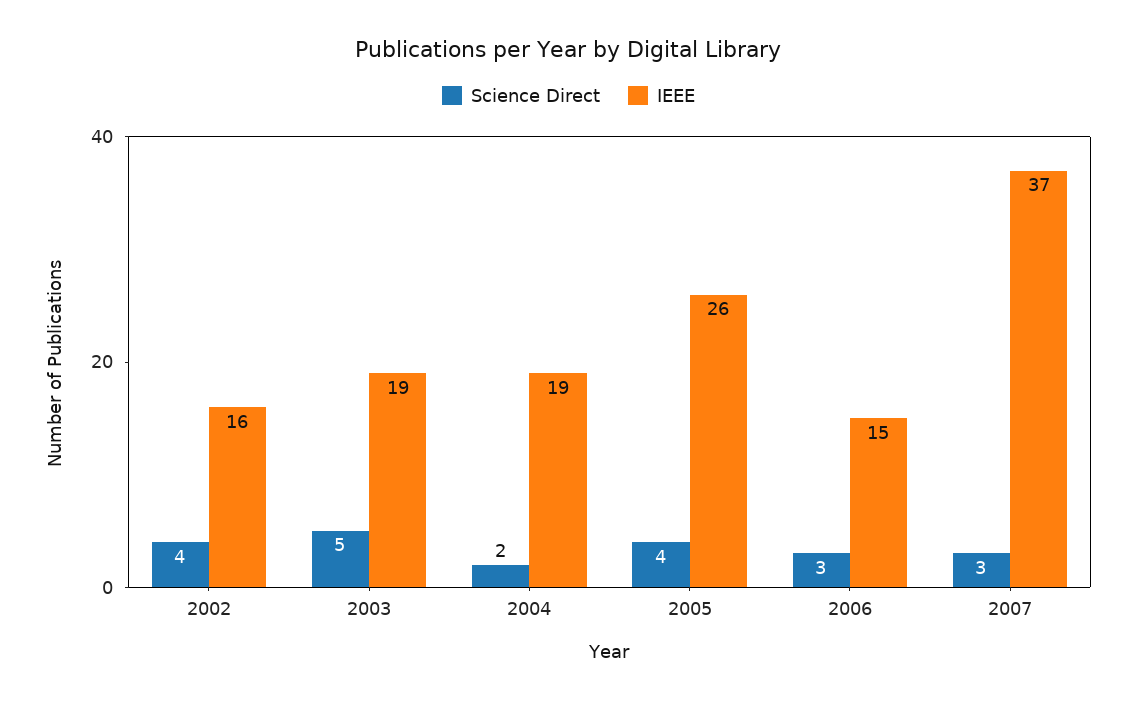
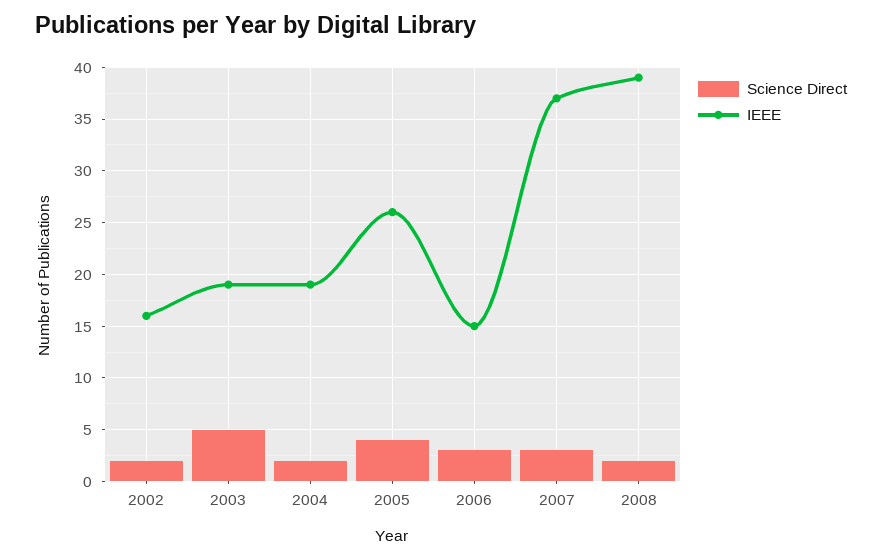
Science Direct, 2002: 4 -> 2
Science Direct, 2008: none -> 2
IEEE, 2008: none -> 39

